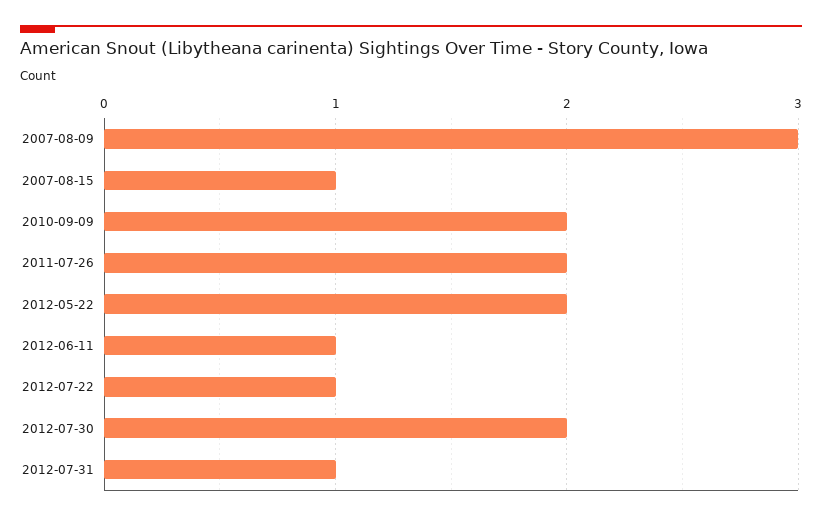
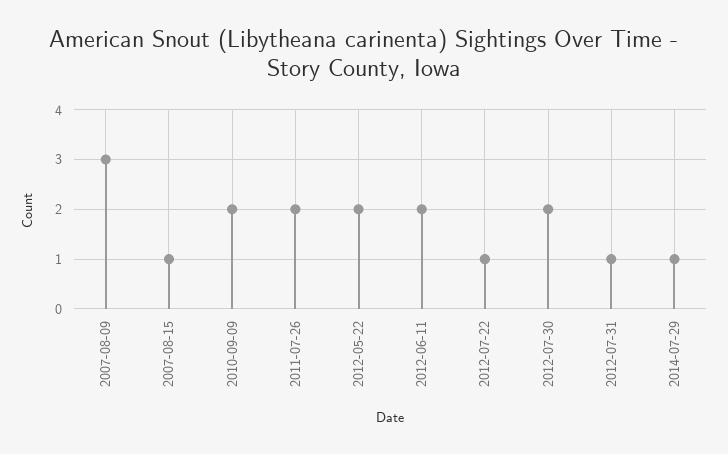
2012-06-11: 1 -> 2
2014-07-29: none -> 1

